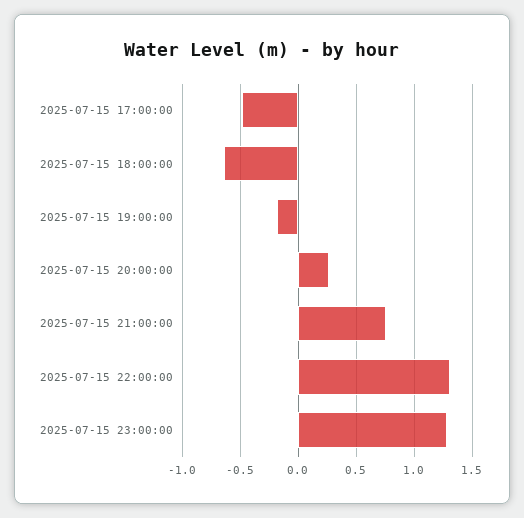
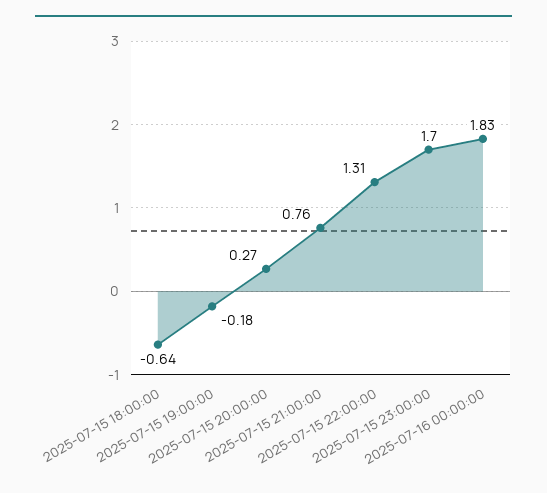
2025-07-15 17:00:00: -0.5 -> none
2025-07-15 23:00:00: 1.3 -> 1.7
2025-07-16 00:00:00: none -> 1.83

